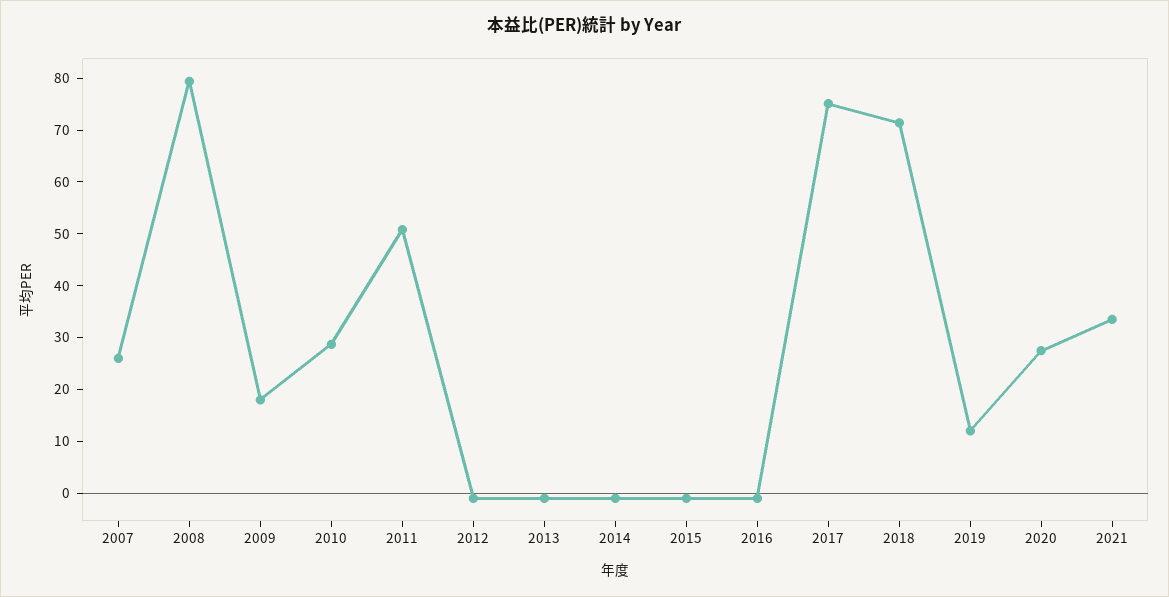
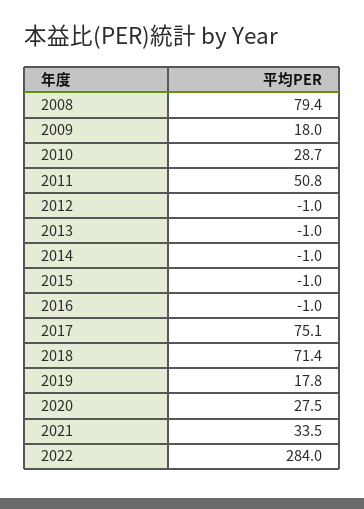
2007: 26 -> none
2019: 12 -> 17.8
2022: none -> 284

